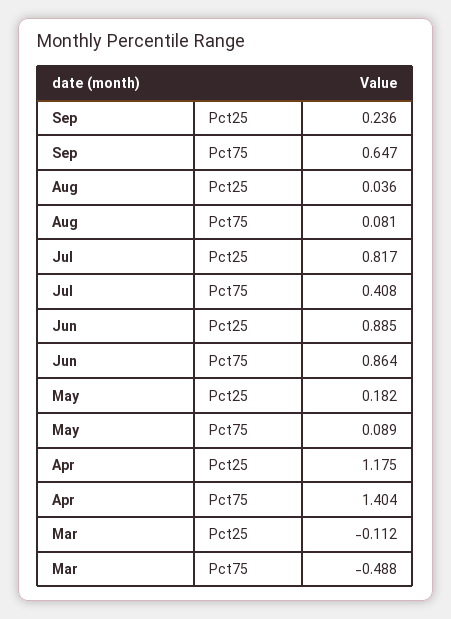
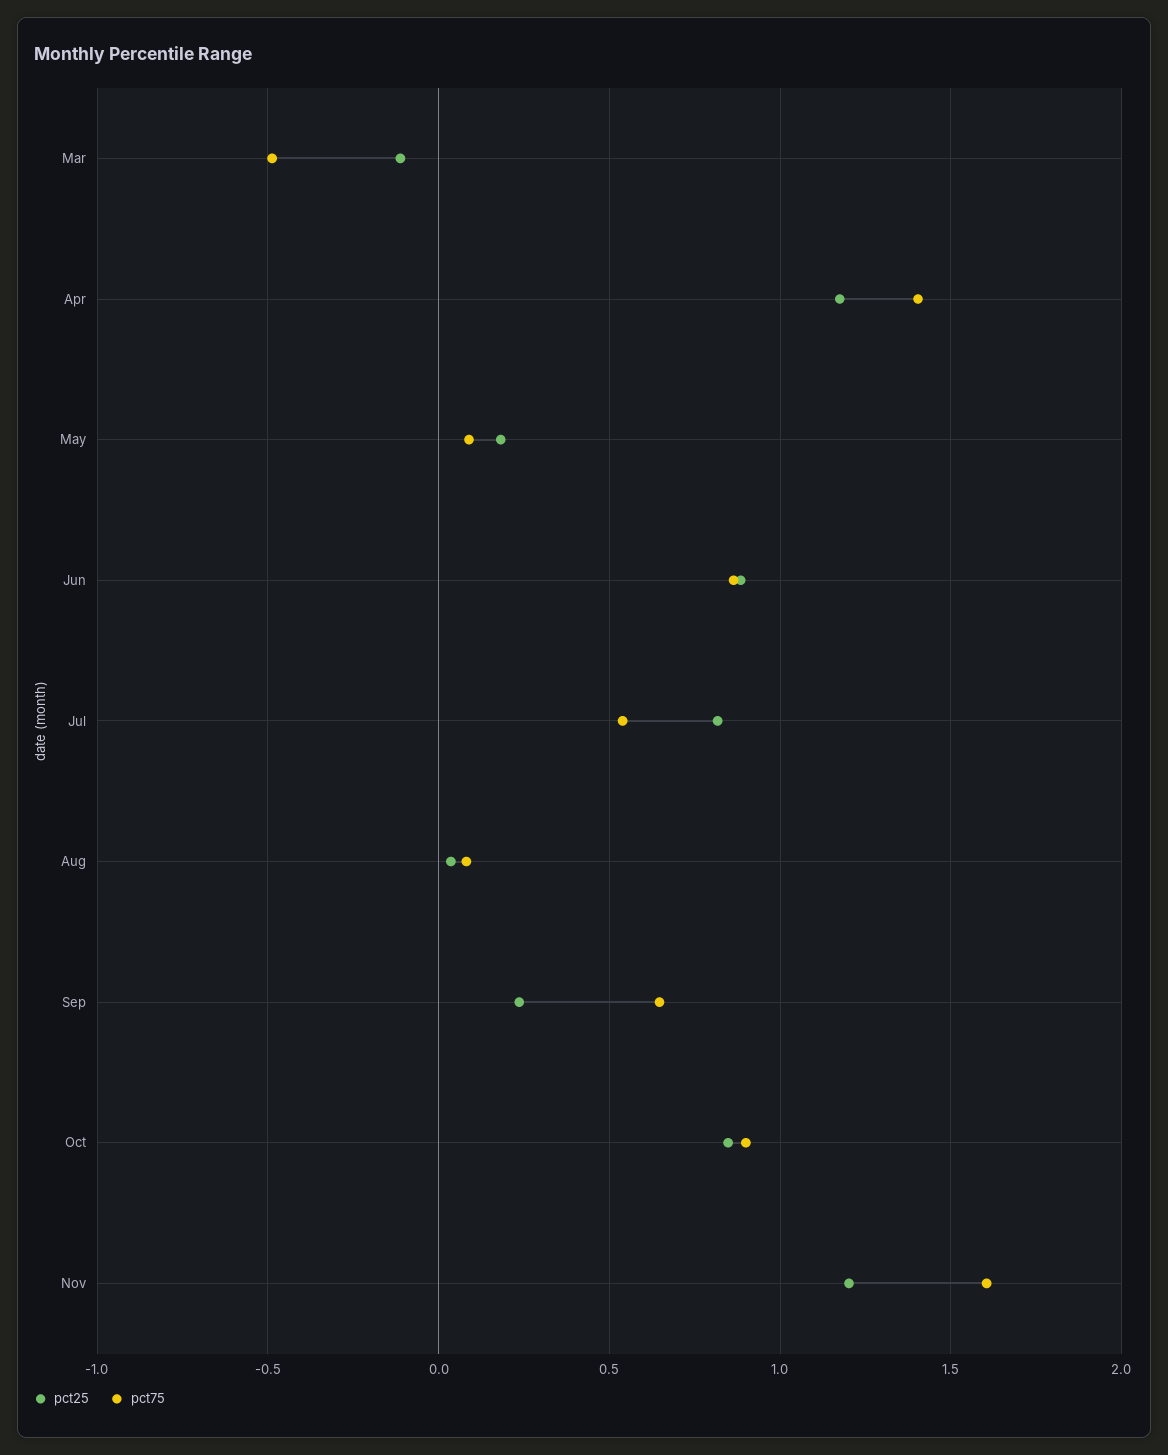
Pct75, Jul: 0.408 -> 0.55
Pct25, Oct: none -> 0.85
Pct75, Oct: none -> 0.9
Pct25, Nov: none -> 1.2
Pct75, Nov: none -> 1.6

